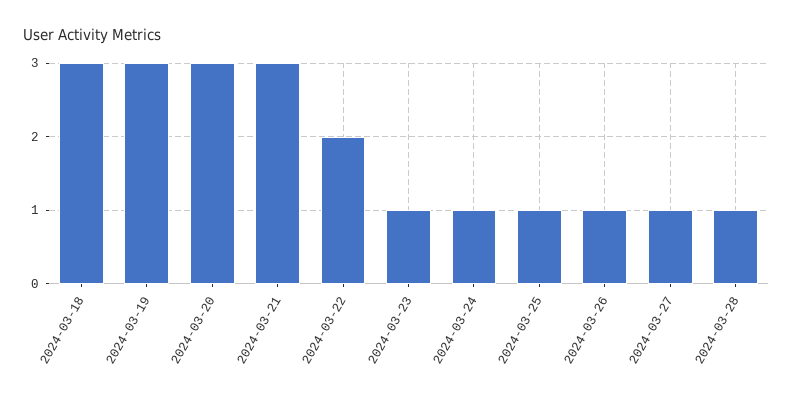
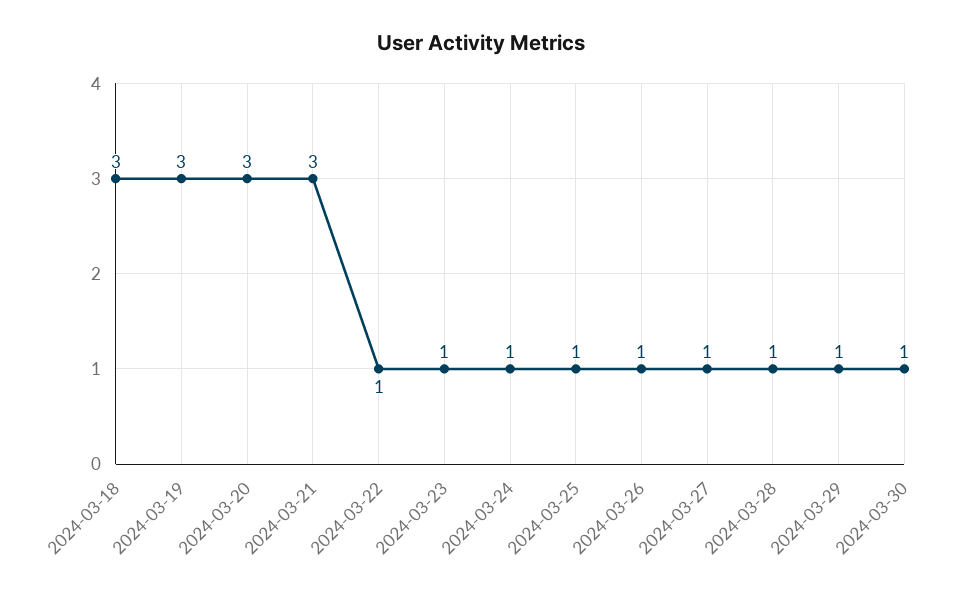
2024-03-22: 2 -> 1
2024-03-29: none -> 1
2024-03-30: none -> 1

